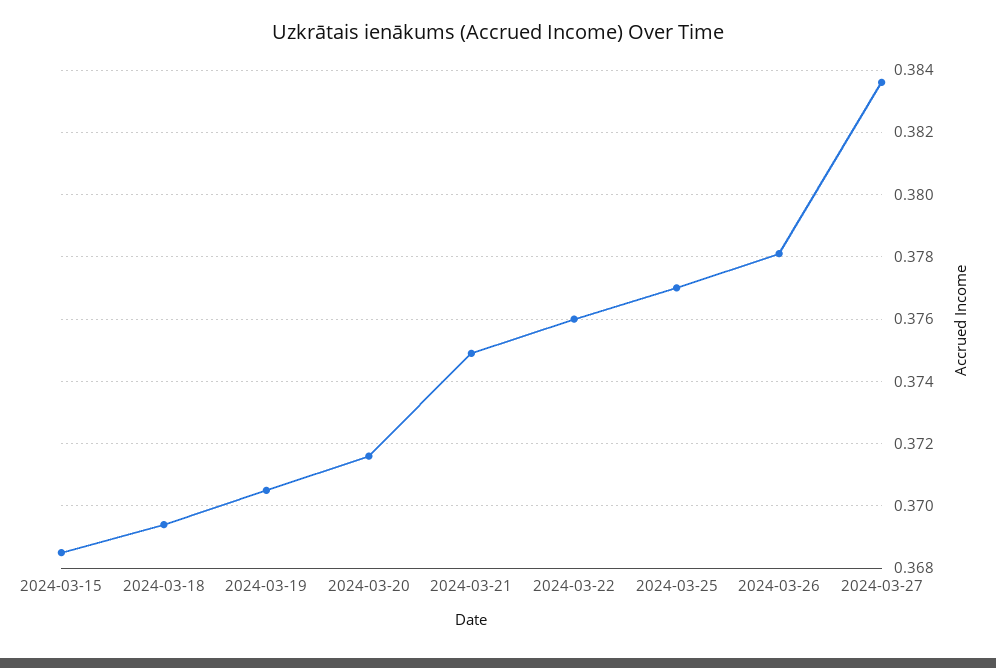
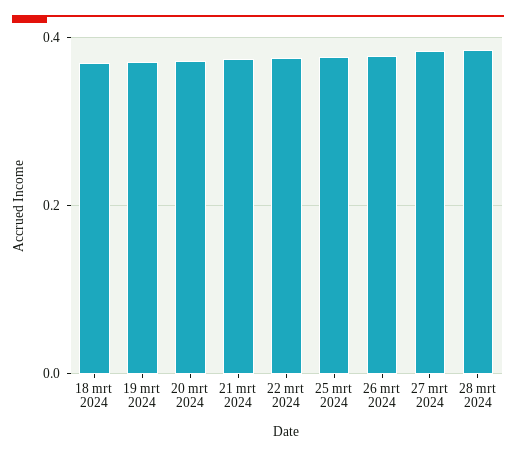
2024-03-15: 0.3685 -> none
28 mrt 2024: none -> 0.38

